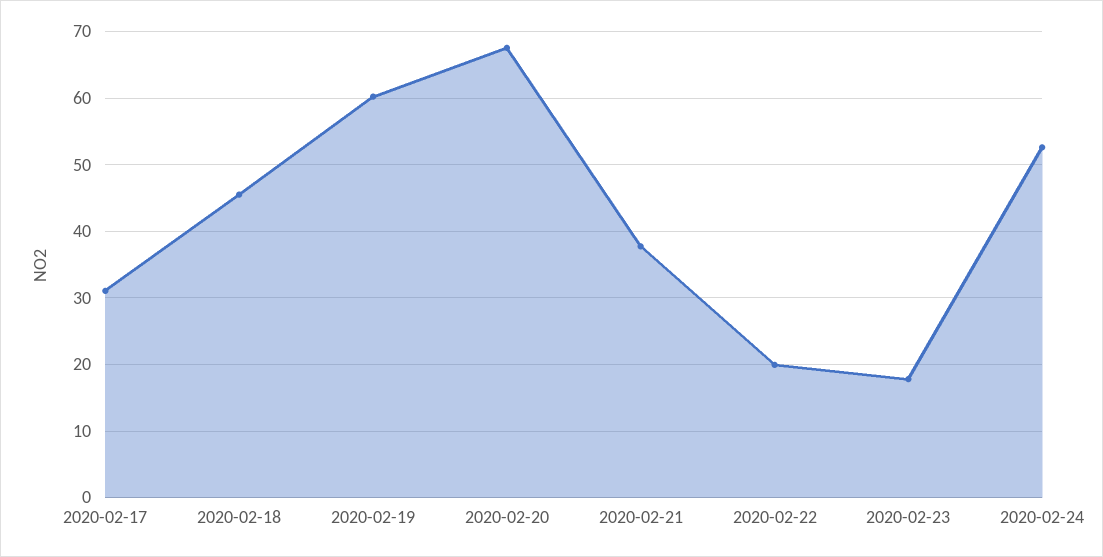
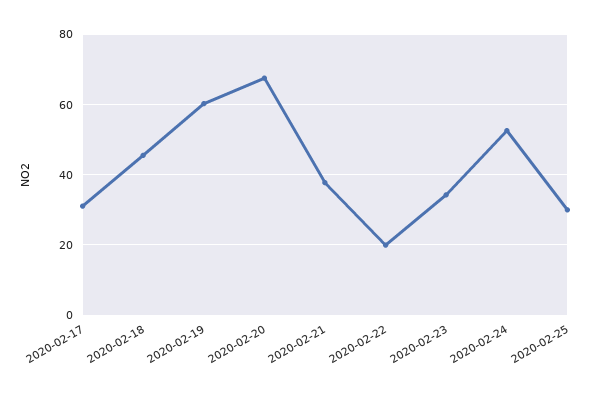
2020-02-23: 18 -> 34
2020-02-25: none -> 30

